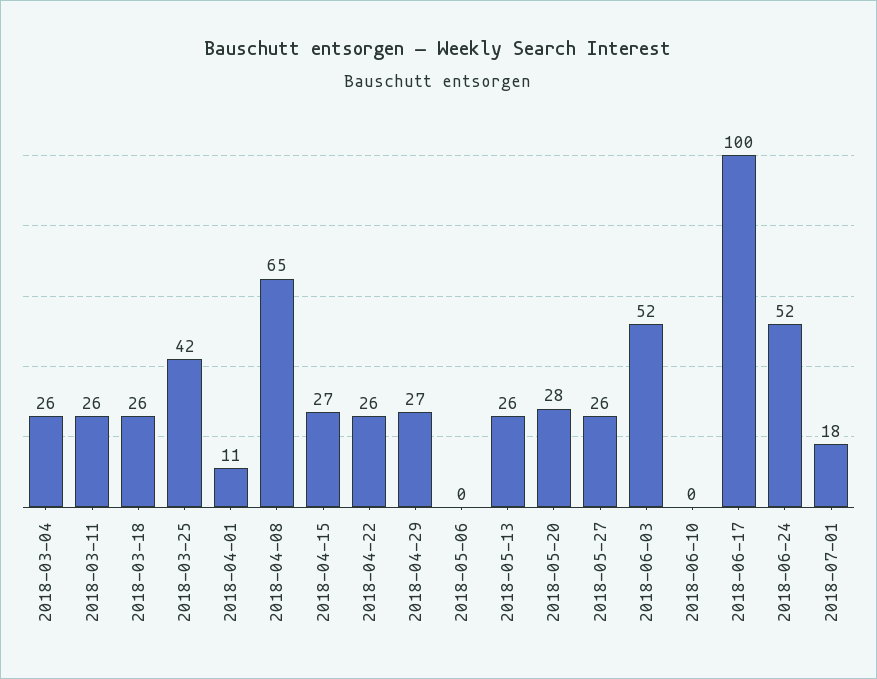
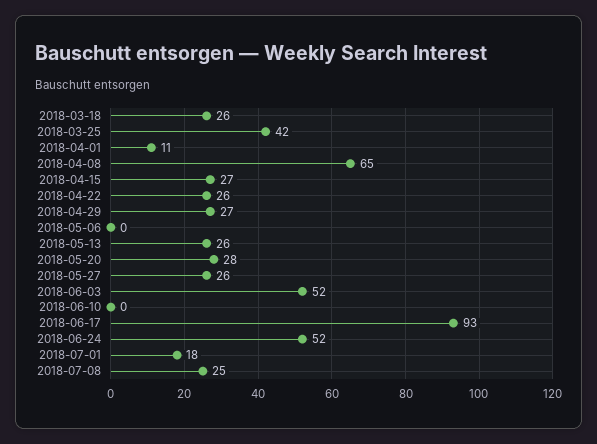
2018-03-04: 26 -> none
2018-03-11: 26 -> none
2018-06-17: 100 -> 93
2018-07-08: none -> 25

